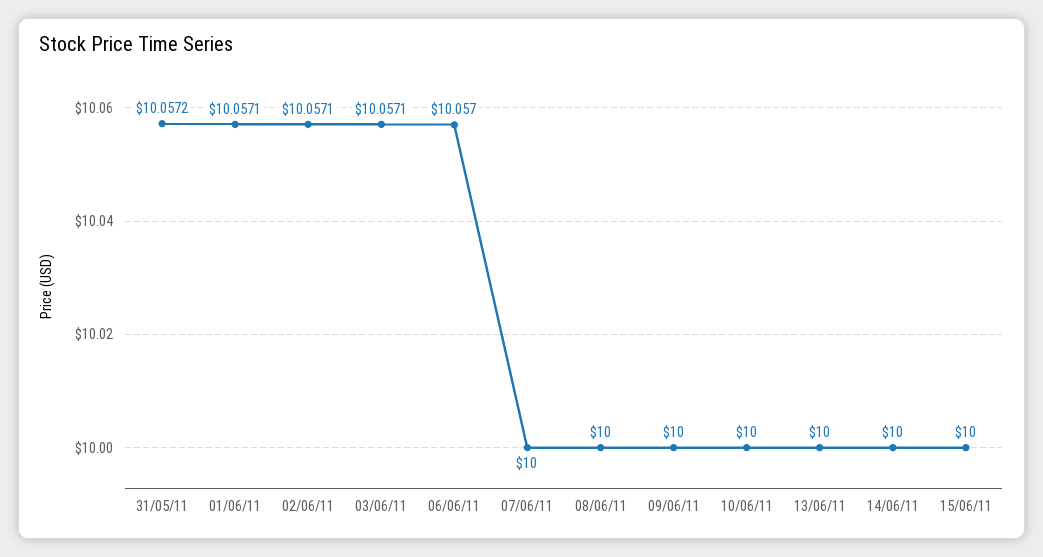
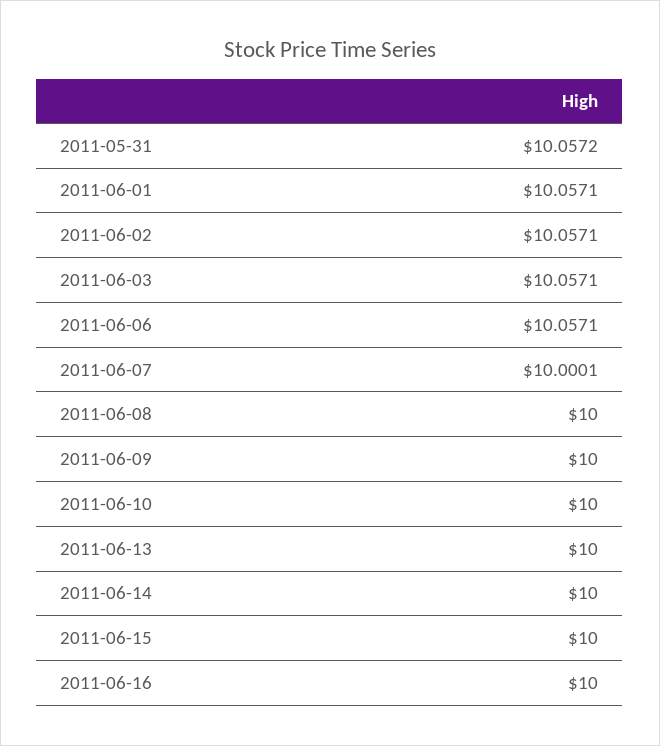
06/06/11: 10.057 -> 10.0571
07/06/11: 10 -> 10.0001
2011-06-16: none -> 10

